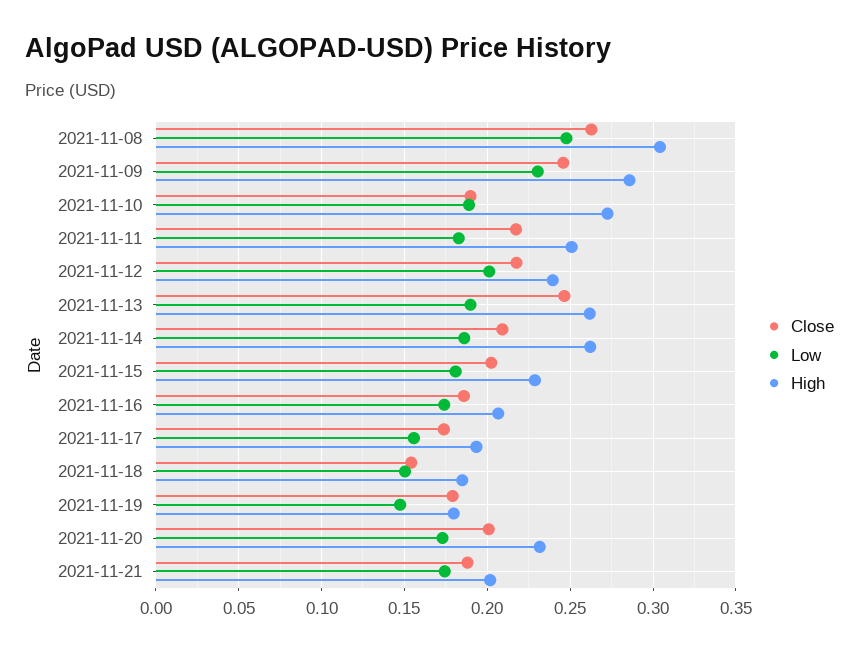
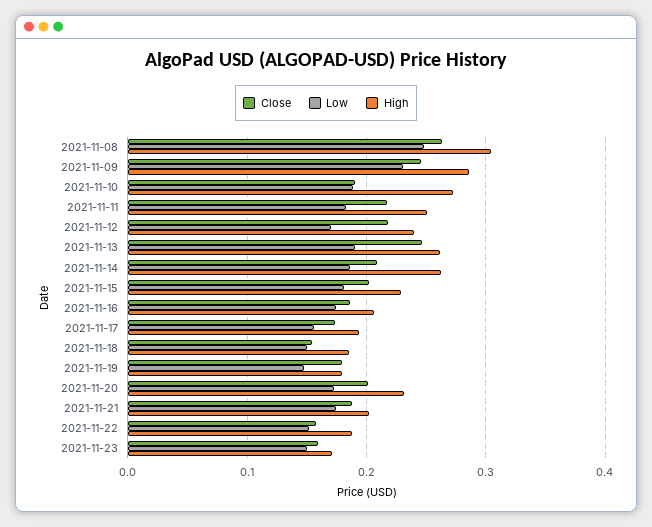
Low, 2021-11-12: 0.2 -> 0.17
Close, 2021-11-22: none -> 0.16
Low, 2021-11-22: none -> 0.15
High, 2021-11-22: none -> 0.19
Close, 2021-11-23: none -> 0.16
Low, 2021-11-23: none -> 0.15
High, 2021-11-23: none -> 0.17

